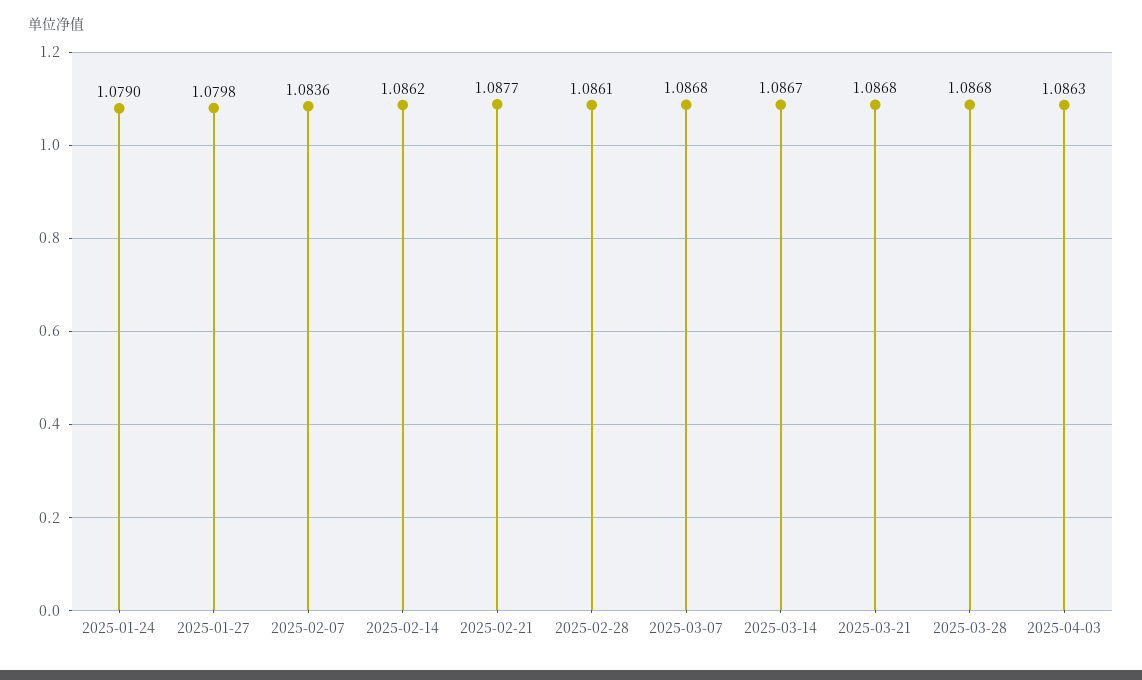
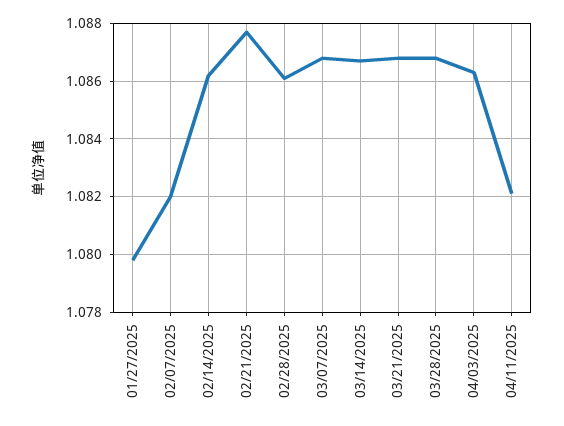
2025-01-24: 1.079 -> none
2025-02-07: 1.0836 -> 1.082
04/11/2025: none -> 1.082

